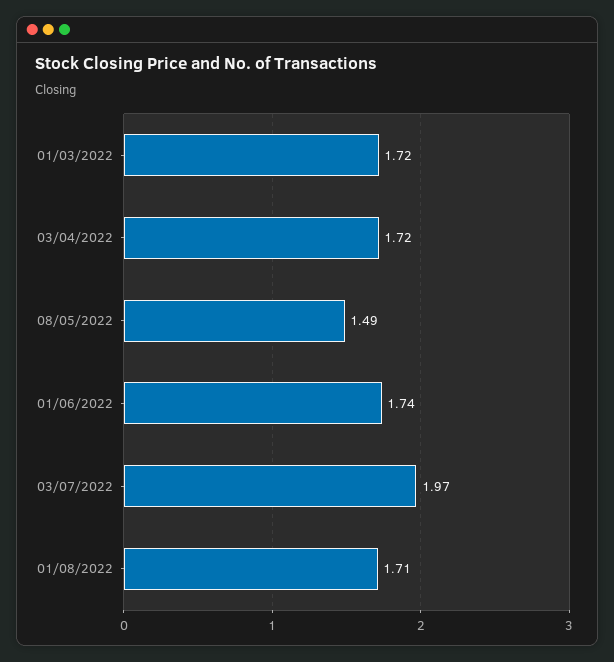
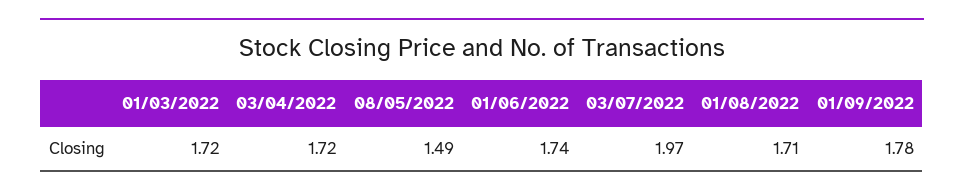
01/09/2022: none -> 1.78

